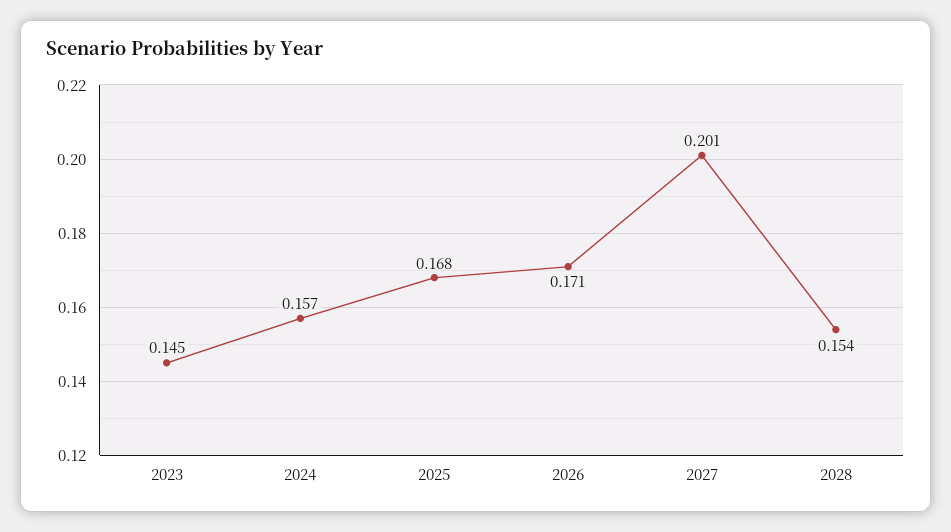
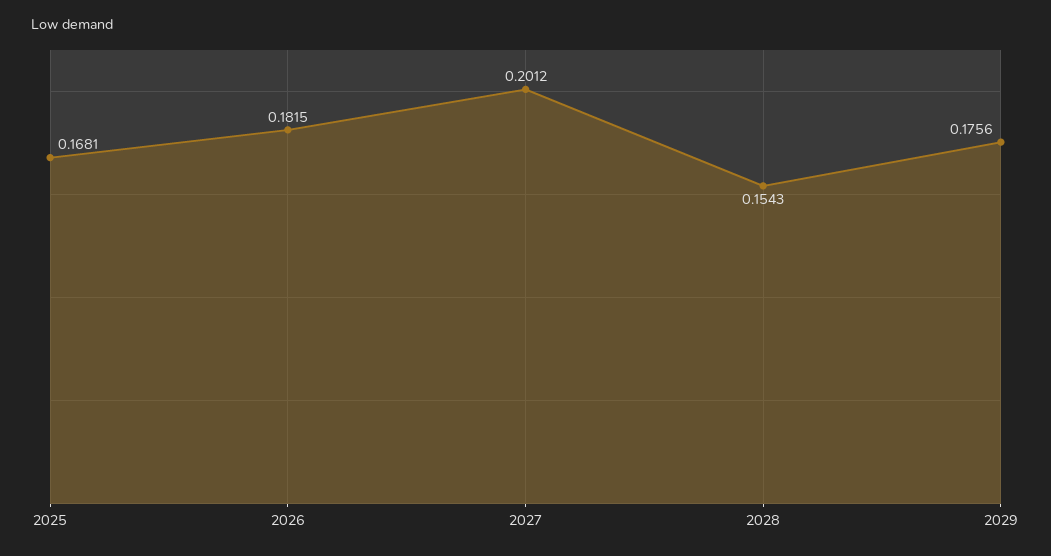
2023: 0.145 -> none
2024: 0.157 -> none
2026: 0.171 -> 0.1815
2029: none -> 0.1756

